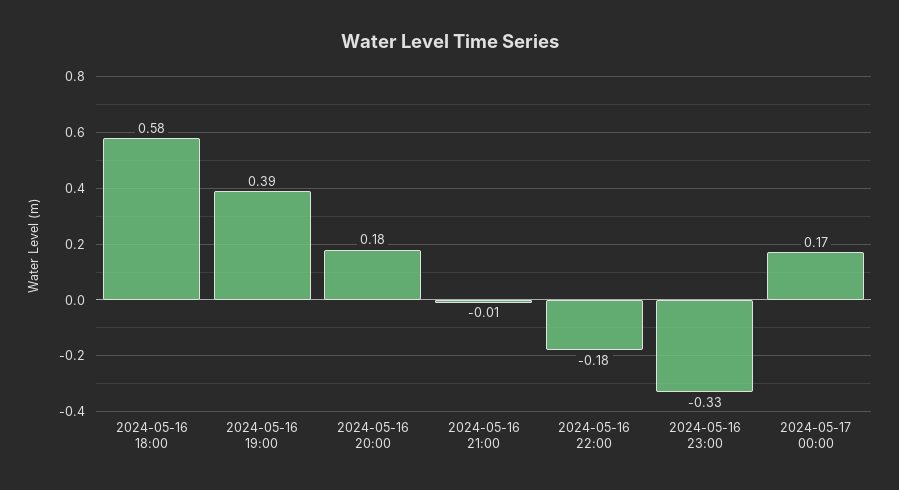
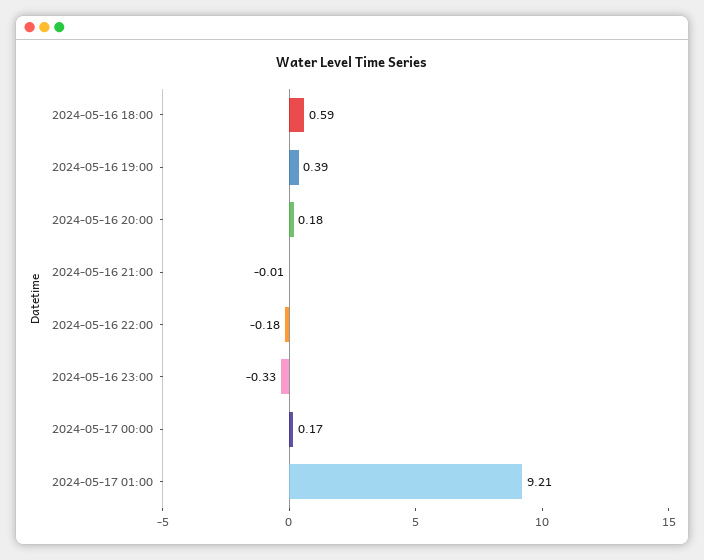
2024-05-16 18:00: 0.58 -> 0.59
2024-05-17 01:00: none -> 9.21

